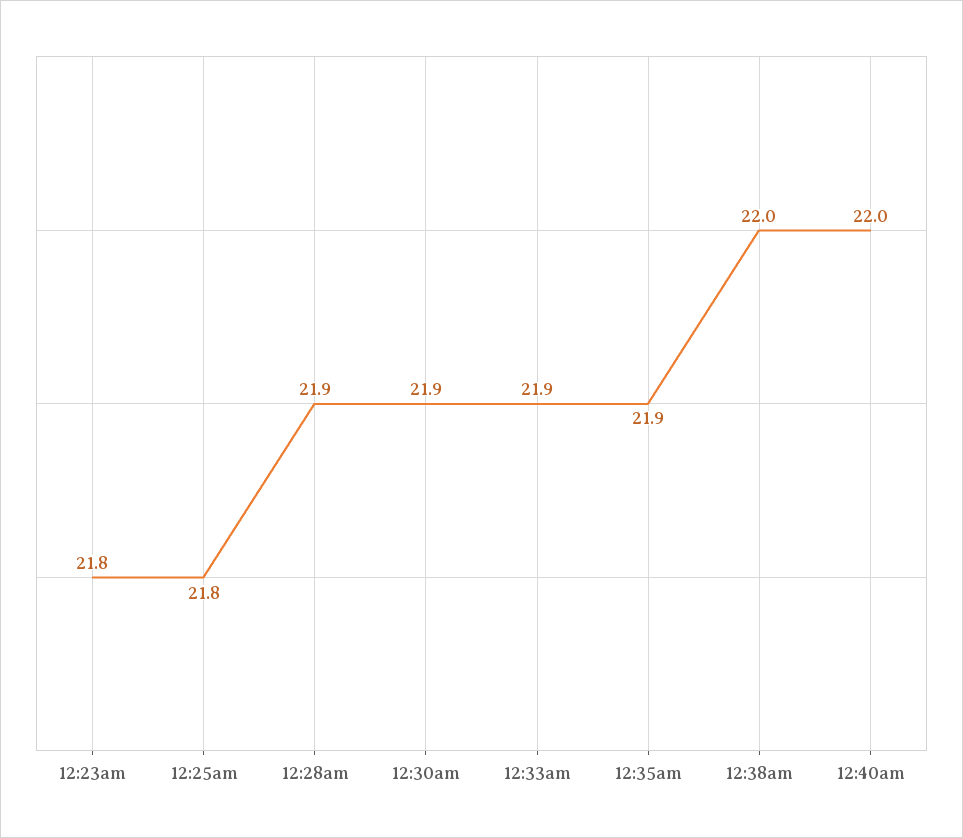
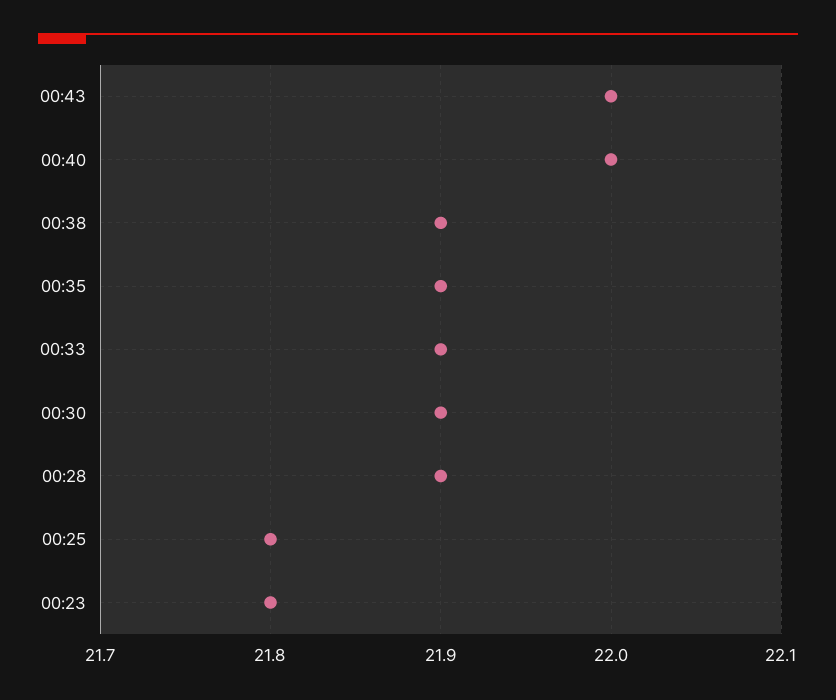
12:38am: 22 -> 21.9
00:43: none -> 22

